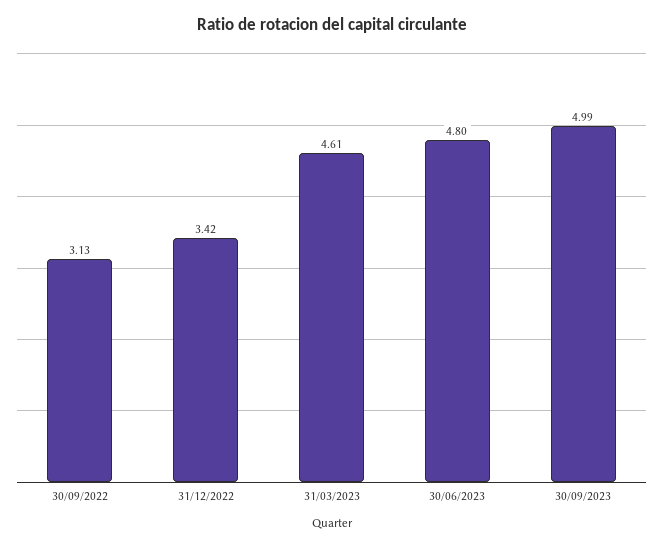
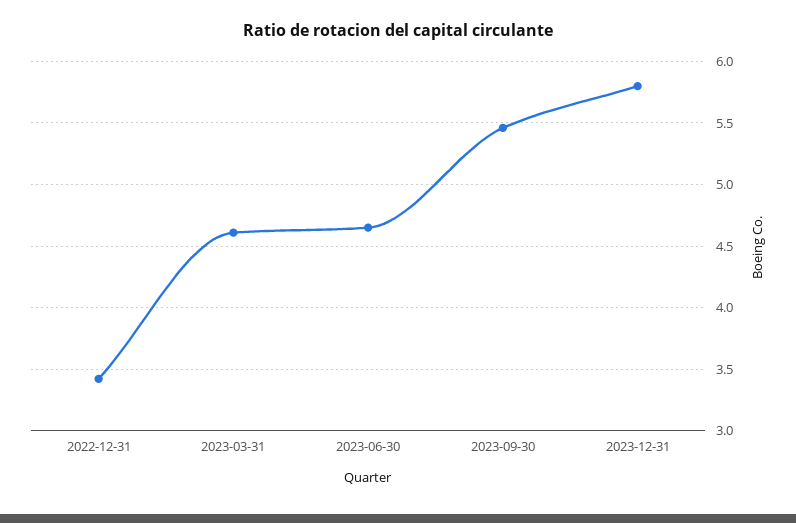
30/09/2022: 3.13 -> none
30/06/2023: 4.8 -> 4.65
30/09/2023: 4.99 -> 5.45
2023-12-31: none -> 5.8

